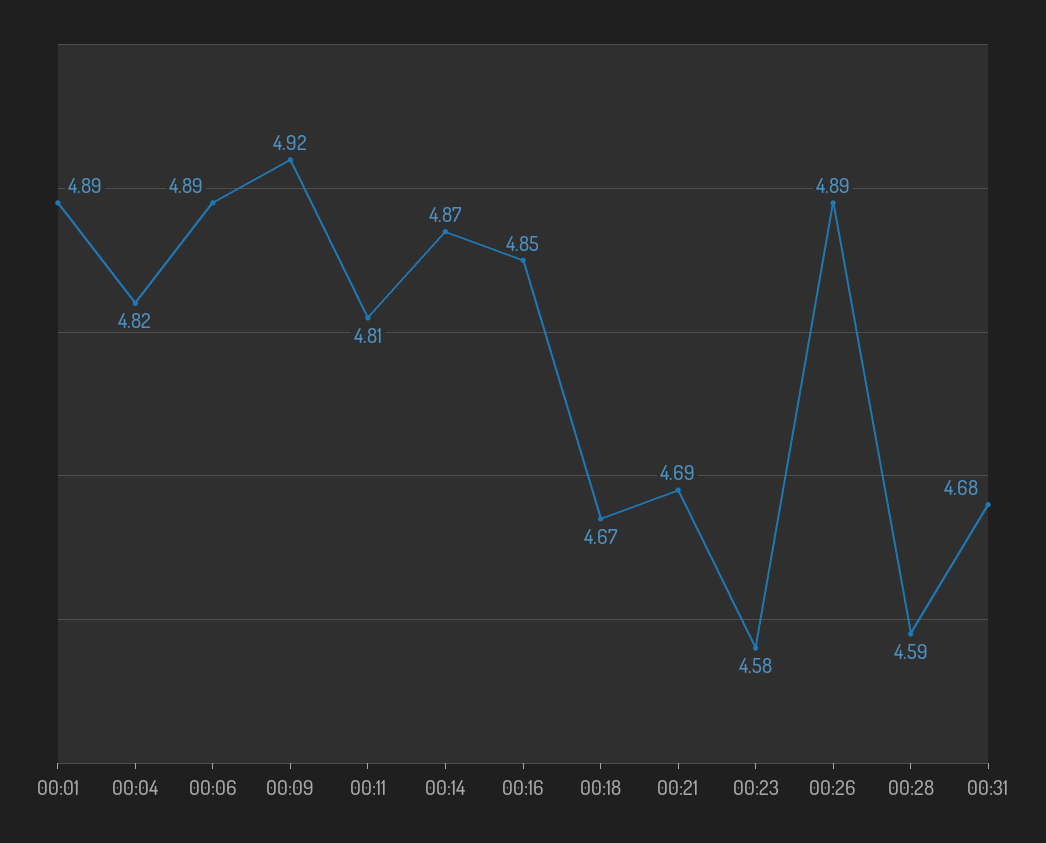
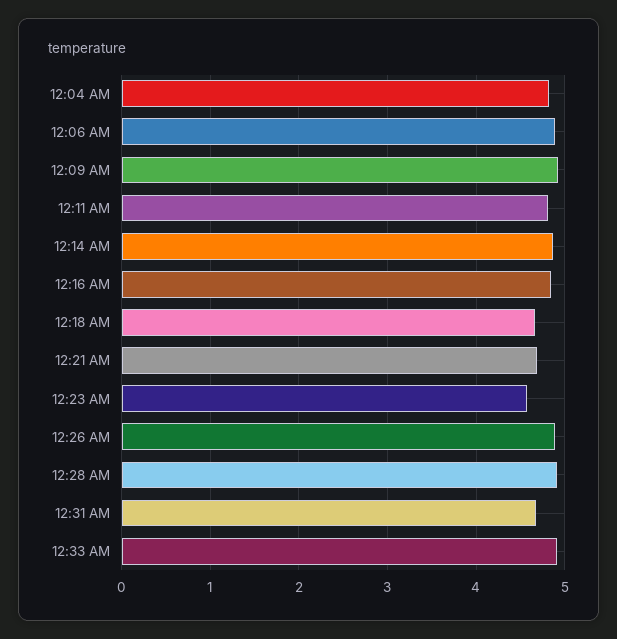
00:01: 4.89 -> none
00:28: 4.59 -> 4.9
12:33 AM: none -> 4.9

